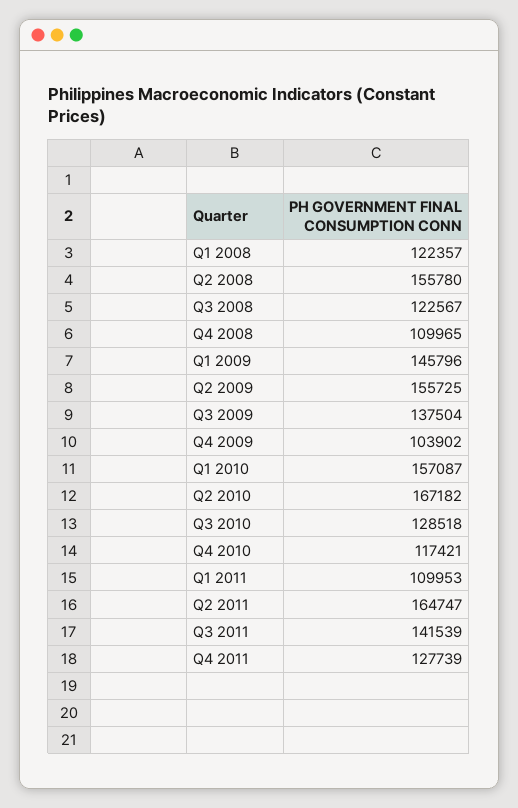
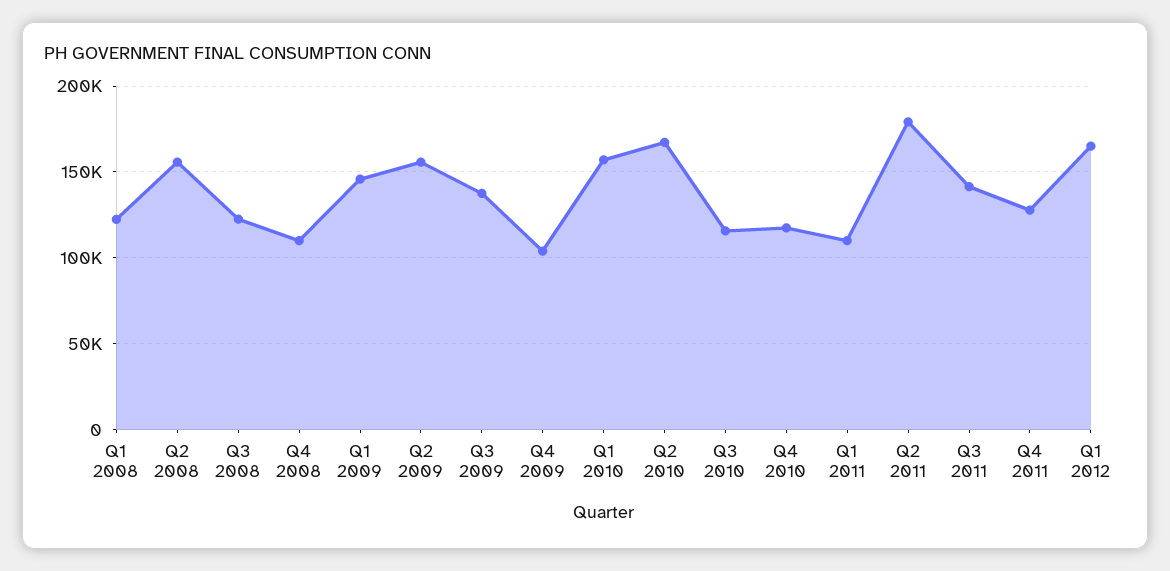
Q3 2010: 128518 -> 115000
Q2 2011: 164747 -> 180000
Q1 2012: none -> 165000

